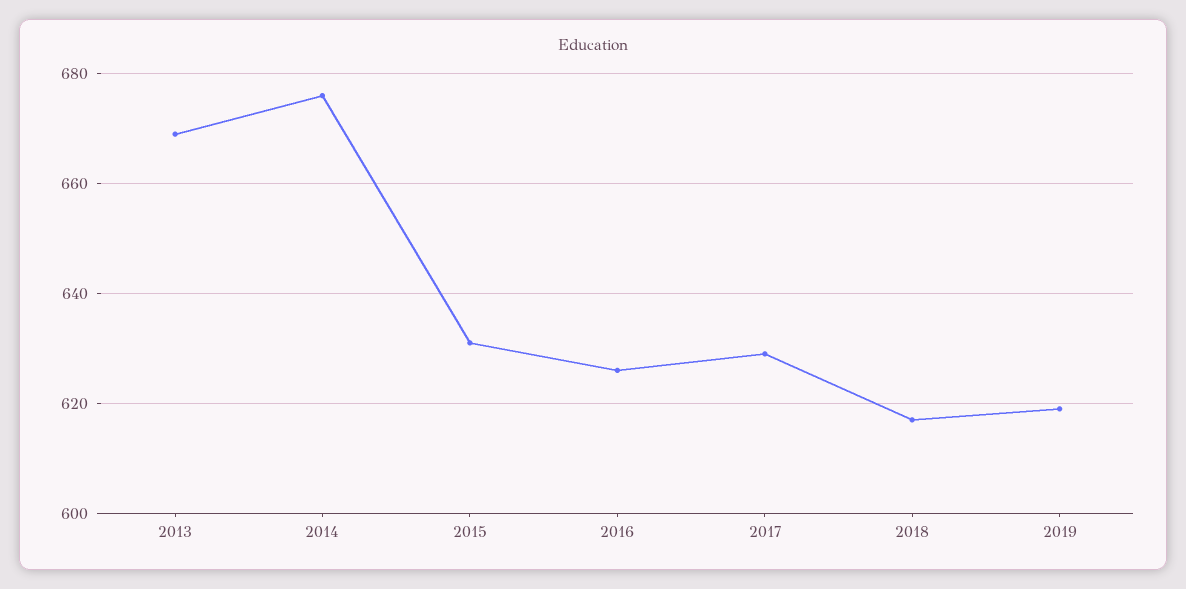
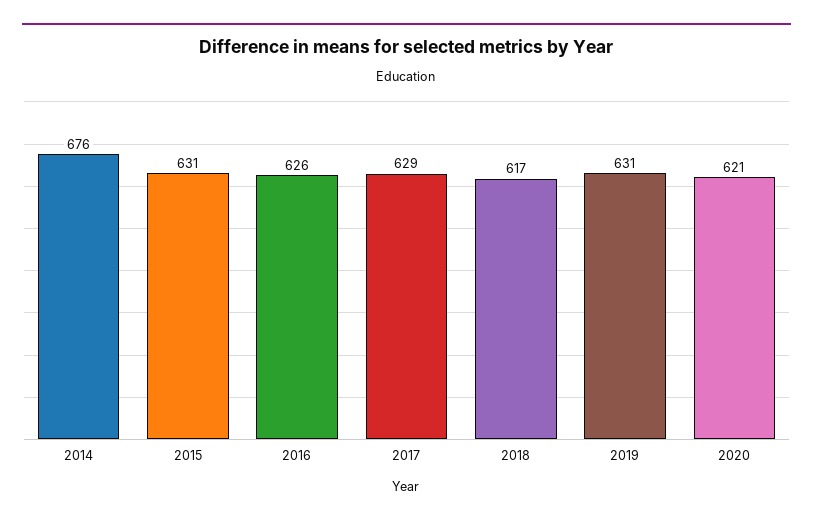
2013: 670 -> none
2019: 620 -> 631
2020: none -> 621

